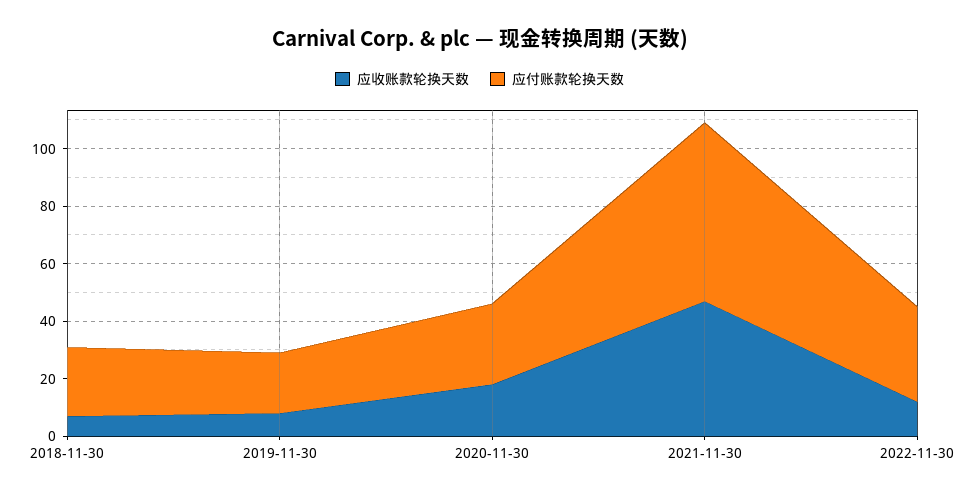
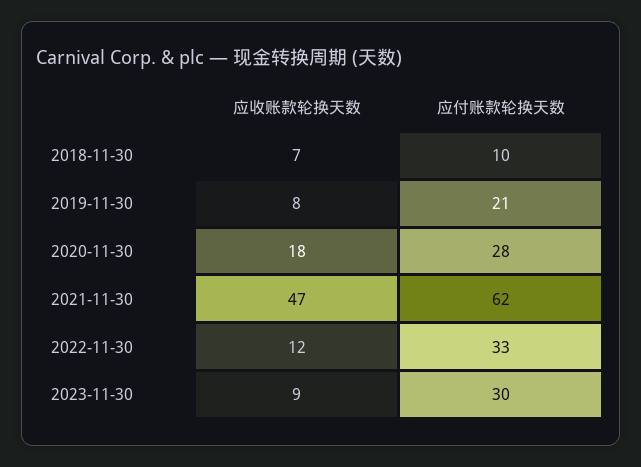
应付账款轮换天数, 2018-11-30: 25 -> 10
应收账款轮换天数, 2023-11-30: none -> 9
应付账款轮换天数, 2023-11-30: none -> 30

